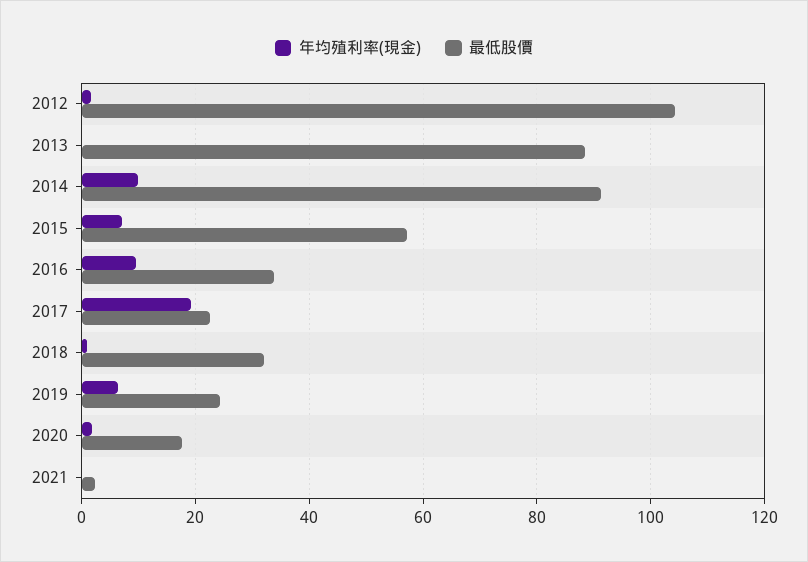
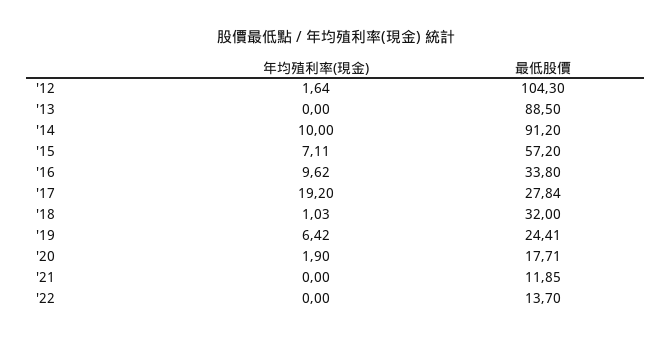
最低股價, 2017: 22 -> 27.84
最低股價, 2021: 2 -> 11.85
年均殖利率(現金), '22: none -> 0
最低股價, '22: none -> 13.7

